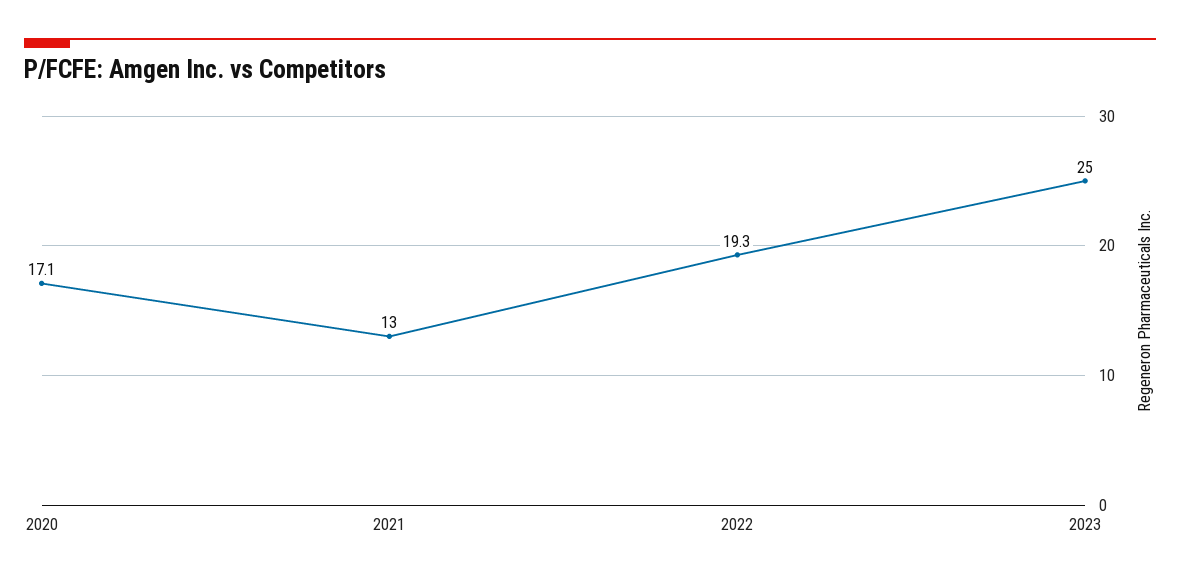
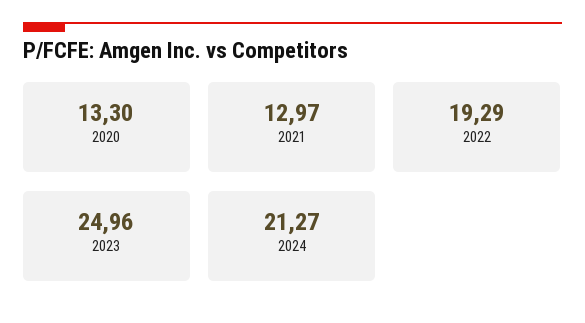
2020: 17.1 -> 13.3
2024: none -> 21.27

